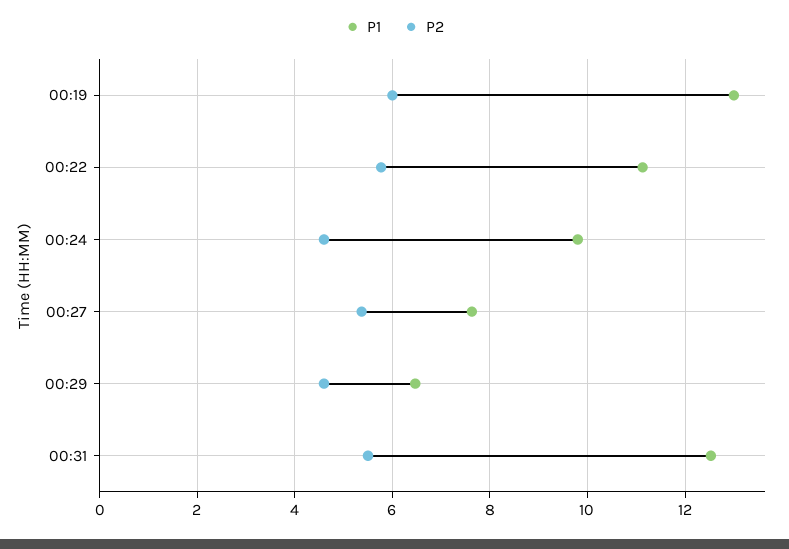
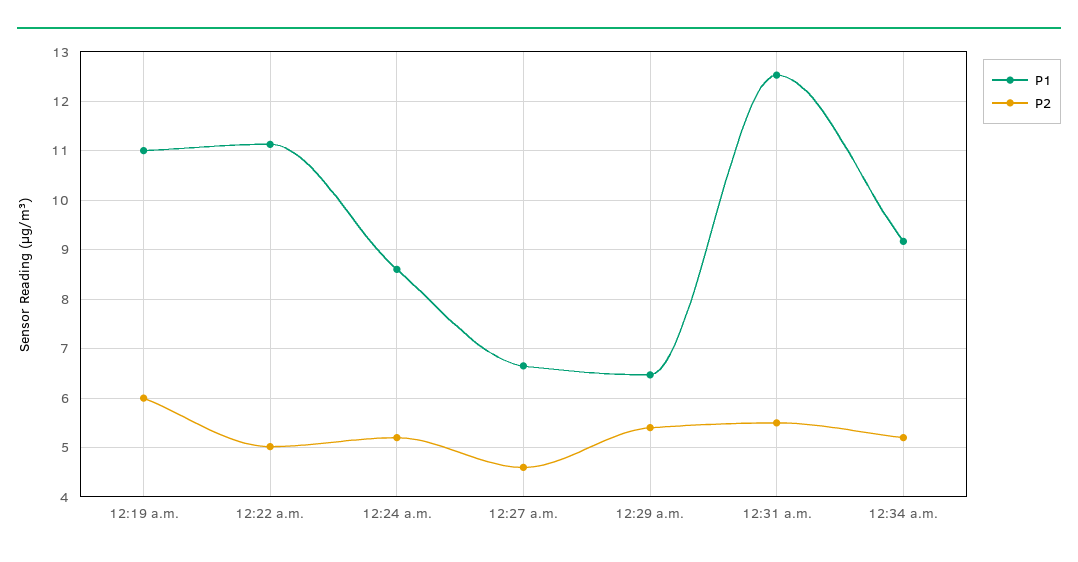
P1, 00:19: 13 -> 11
P2, 00:22: 5.8 -> 5
P1, 00:24: 9.8 -> 8.6
P2, 00:24: 4.6 -> 5.2
P1, 00:27: 7.6 -> 6.6
P2, 00:27: 5.4 -> 4.6
P2, 00:29: 4.6 -> 5.4
P1, 12:34 a.m.: none -> 9.2
P2, 12:34 a.m.: none -> 5.2

